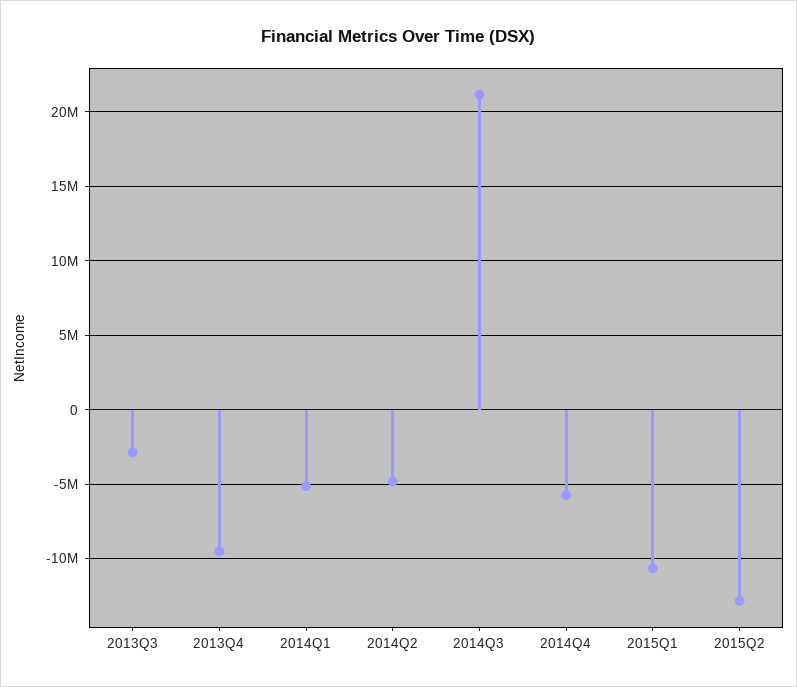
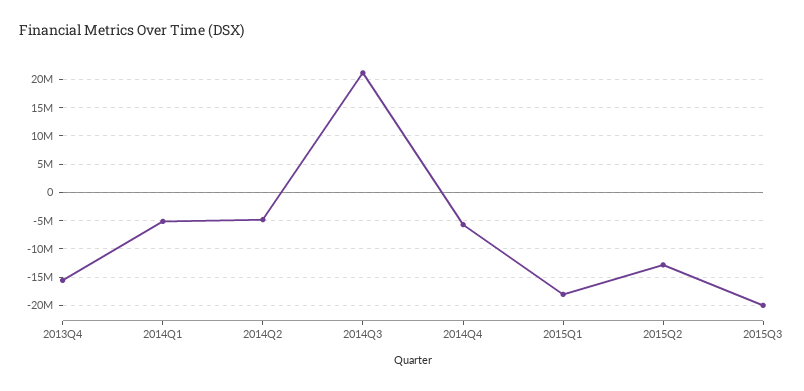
2013Q3: -3000000 -> none
2013Q4: -9500000 -> -15000000
2015Q1: -10500000 -> -17500000
2015Q3: none -> -20000000

